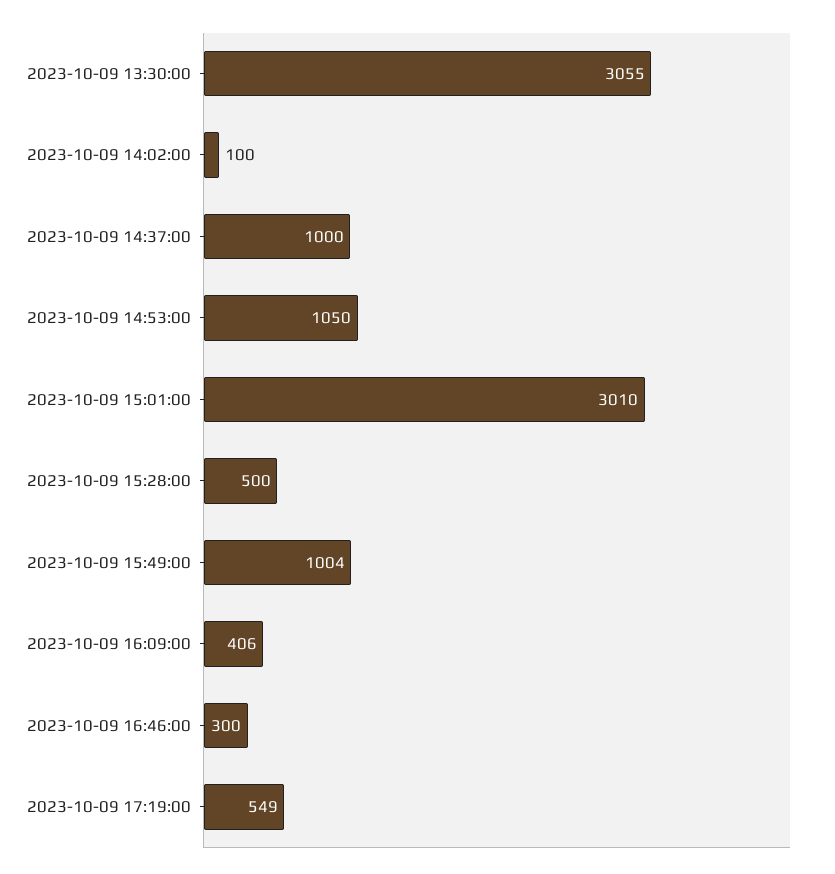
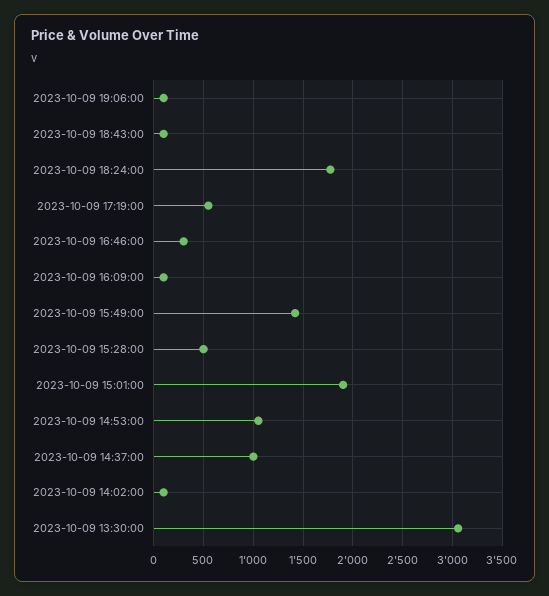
2023-10-09 15:01:00: 3010 -> 1900
2023-10-09 15:49:00: 1004 -> 1400
2023-10-09 16:09:00: 406 -> 100
2023-10-09 19:06:00: none -> 100
2023-10-09 18:43:00: none -> 100
2023-10-09 18:24:00: none -> 1800

